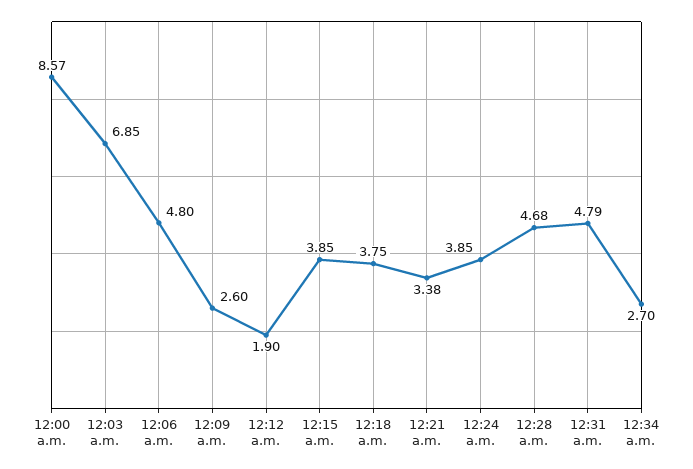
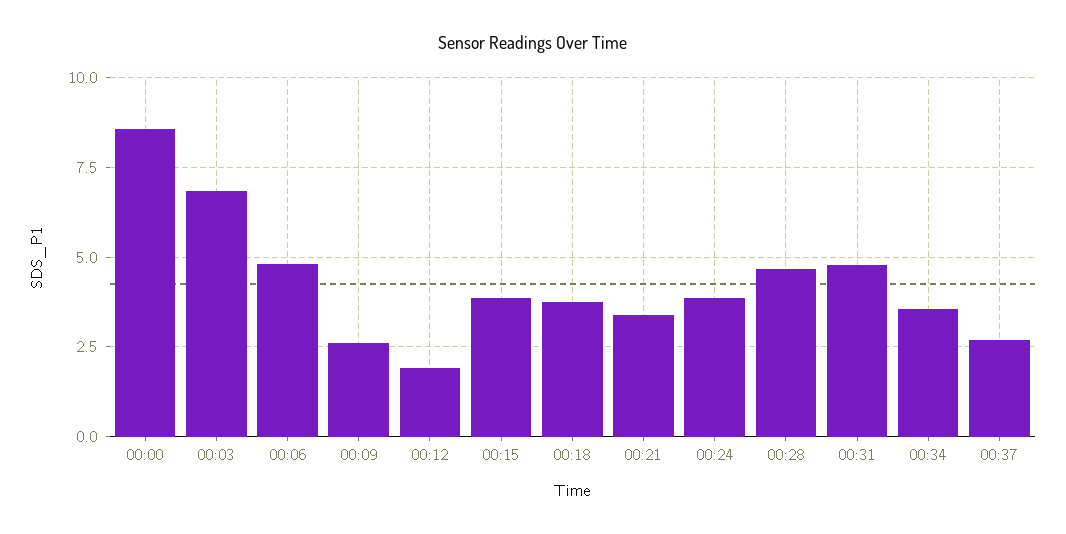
12:34 a.m.: 2.7 -> 3.5
00:37: none -> 2.75

